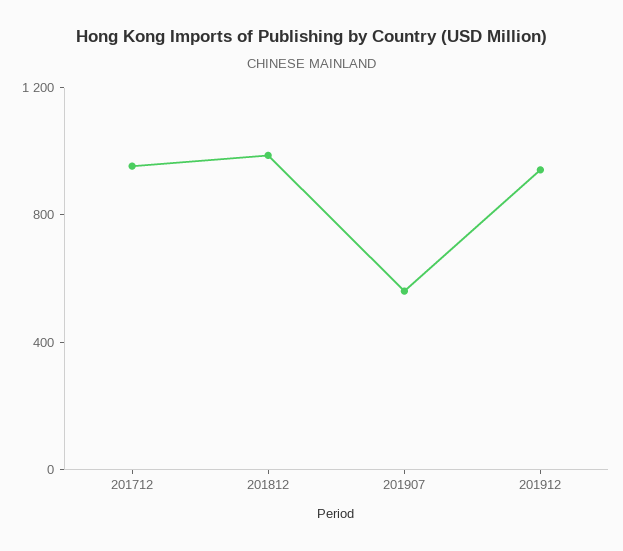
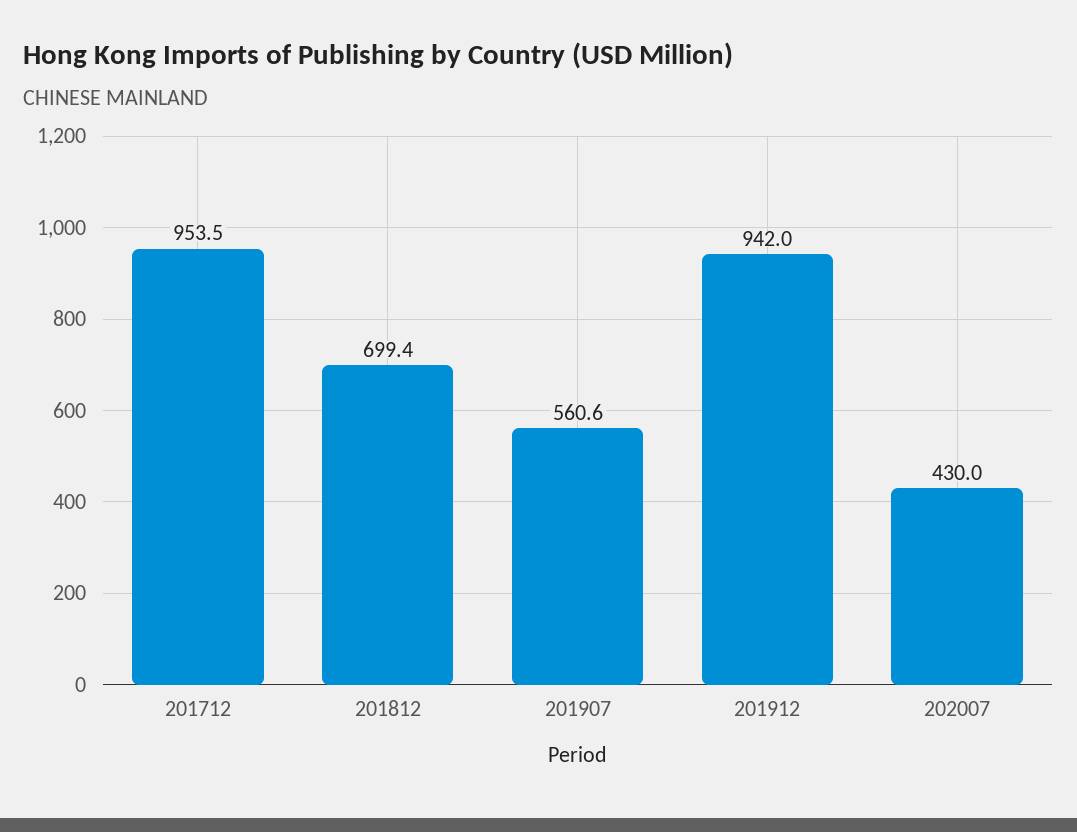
201812: 1000 -> 699.4
202007: none -> 430

